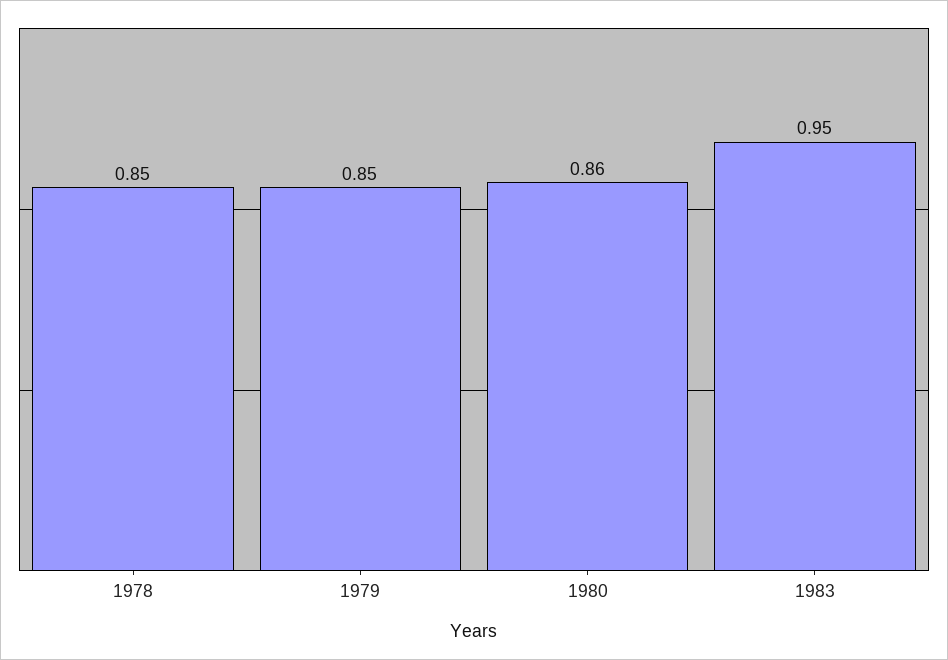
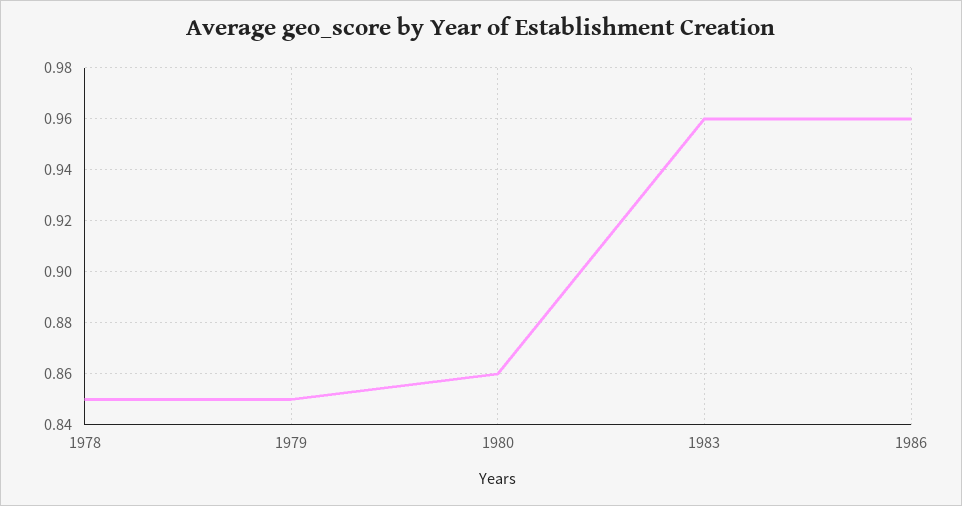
1983: 0.95 -> 0.96
1986: none -> 0.96

